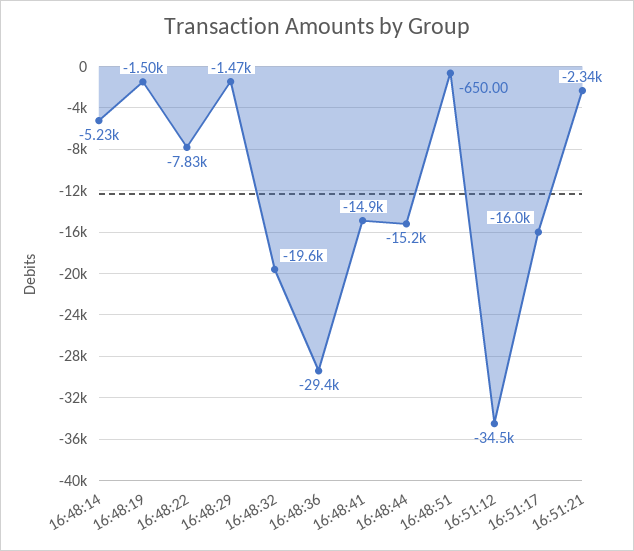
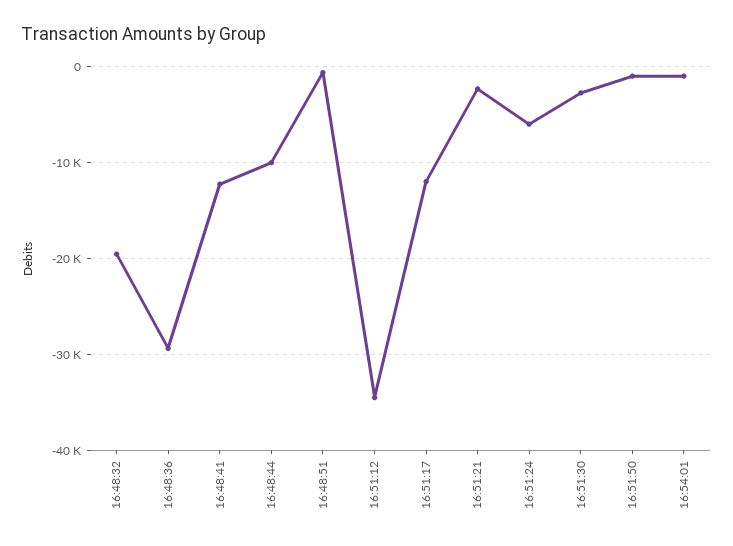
16:48:14: -5230 -> none
16:48:19: -1500 -> none
16:48:22: -7830 -> none
16:48:29: -1470 -> none
16:48:41: -14900 -> -12000
16:48:44: -15200 -> -10000
16:51:17: -16000 -> -12000
16:51:24: none -> -6000
16:51:30: none -> -3000
16:51:50: none -> -1000
16:54:01: none -> -1000

